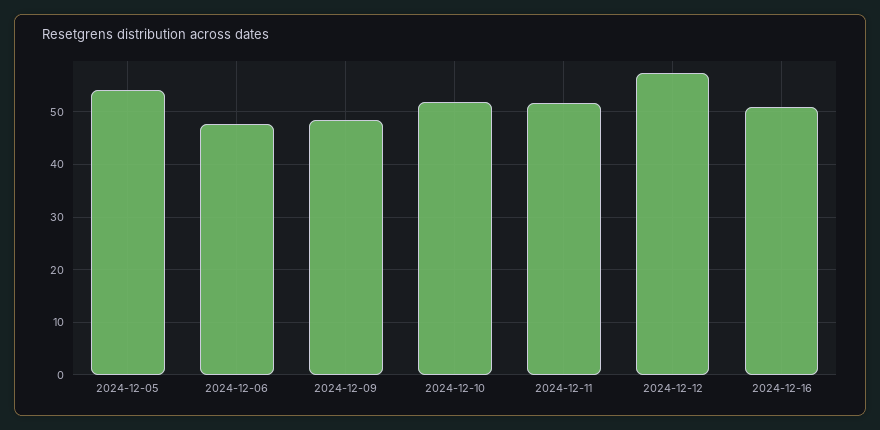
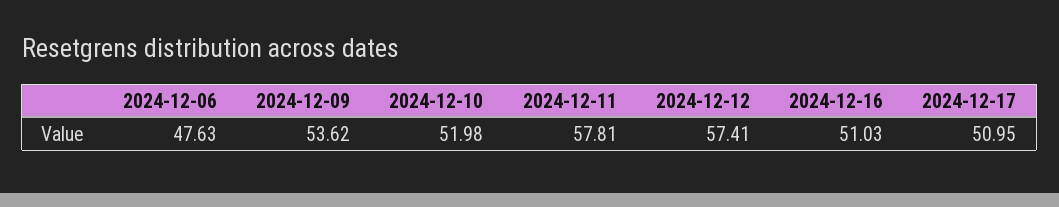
2024-12-05: 54 -> none
2024-12-09: 48 -> 53.62
2024-12-11: 52 -> 57.81
2024-12-17: none -> 50.95

